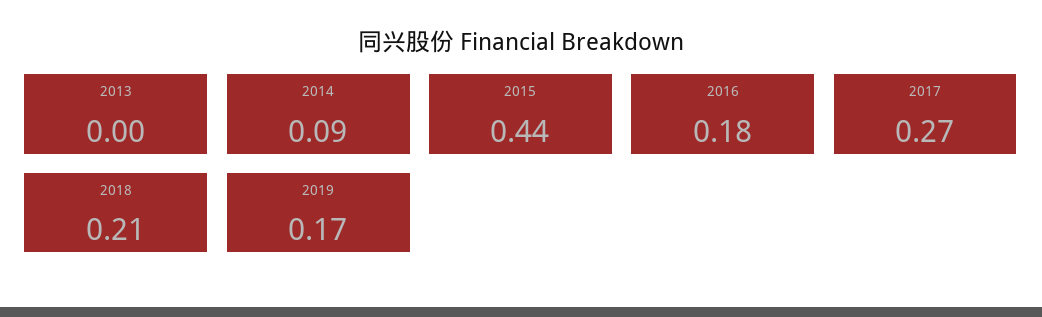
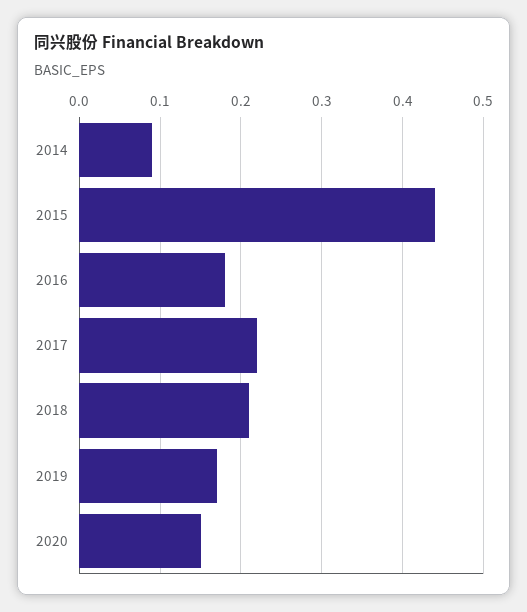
2013: 0 -> none
2017: 0.27 -> 0.22
2020: none -> 0.15

